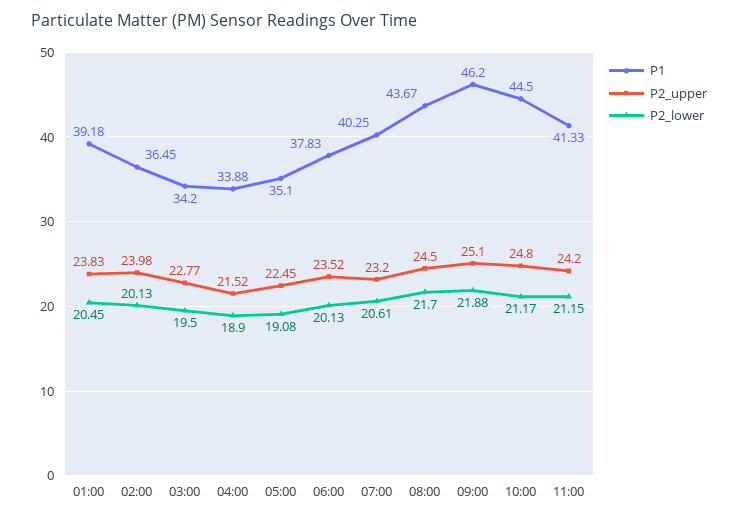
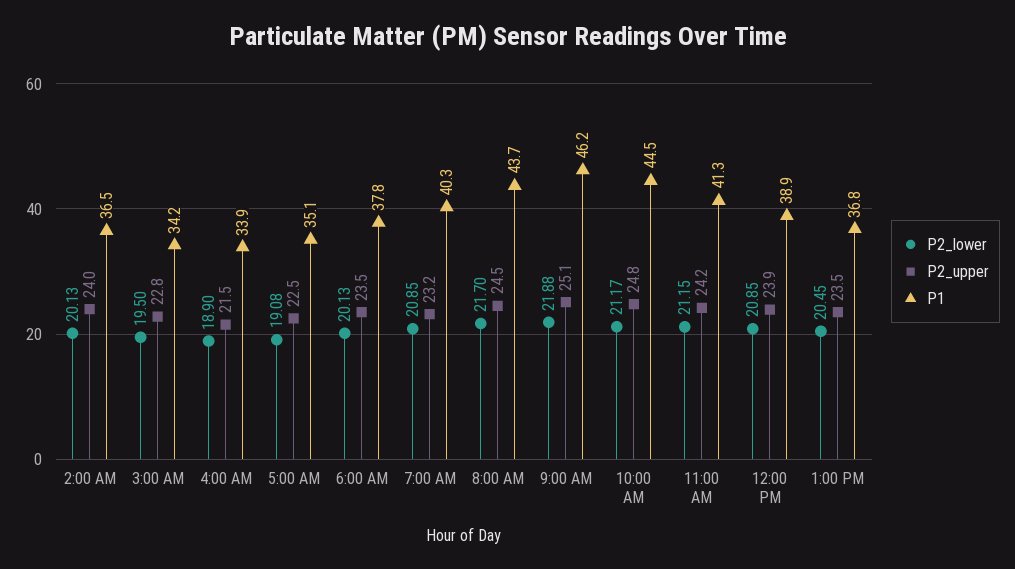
P1, 01:00: 39.18 -> none
P2_upper, 01:00: 23.83 -> none
P2_lower, 01:00: 20.45 -> none
P2_lower, 07:00: 20.61 -> 20.85
P2_lower, 12:00 PM: none -> 20.85
P2_upper, 12:00 PM: none -> 23.9
P1, 12:00 PM: none -> 38.9
P2_lower, 1:00 PM: none -> 20.45
P2_upper, 1:00 PM: none -> 23.5
P1, 1:00 PM: none -> 36.8

